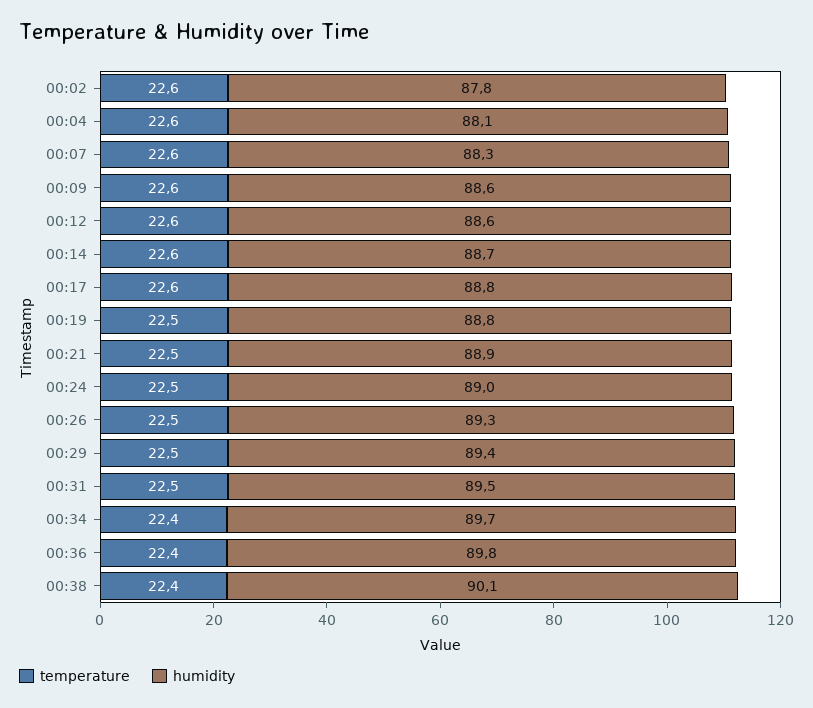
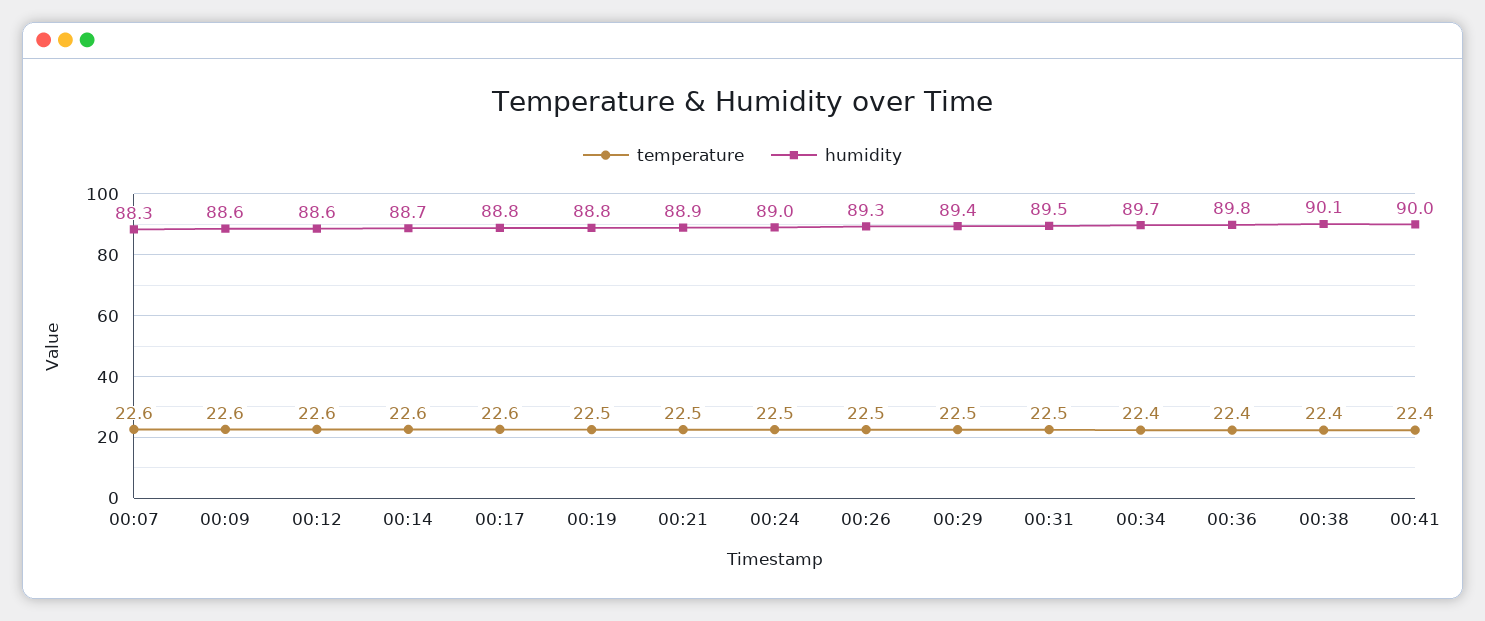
temperature, 00:02: 22.6 -> none
humidity, 00:02: 87.8 -> none
temperature, 00:04: 22.6 -> none
humidity, 00:04: 88.1 -> none
temperature, 00:41: none -> 22.4
humidity, 00:41: none -> 90

